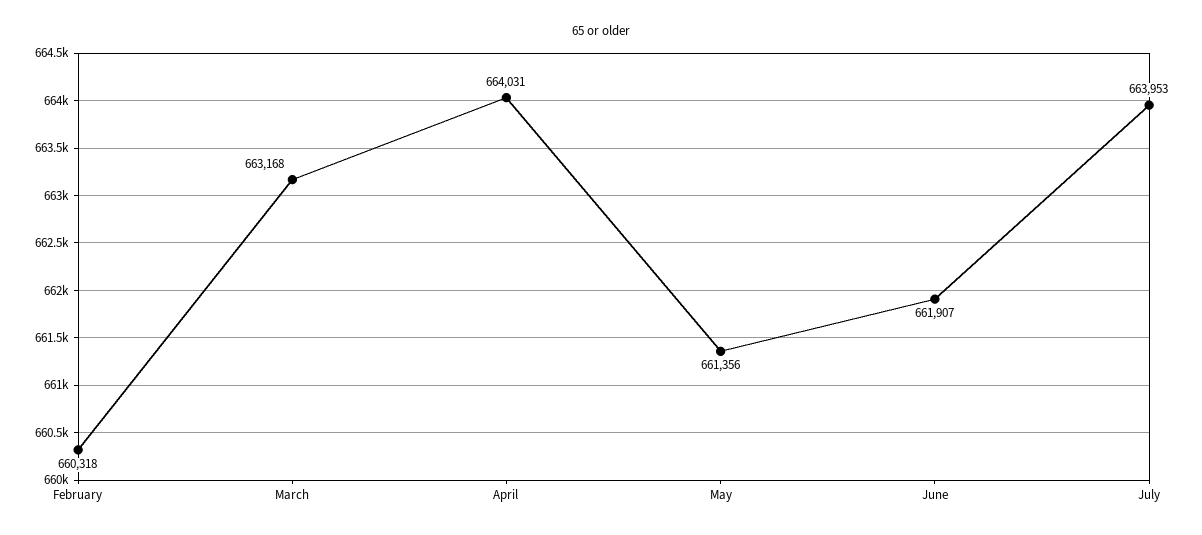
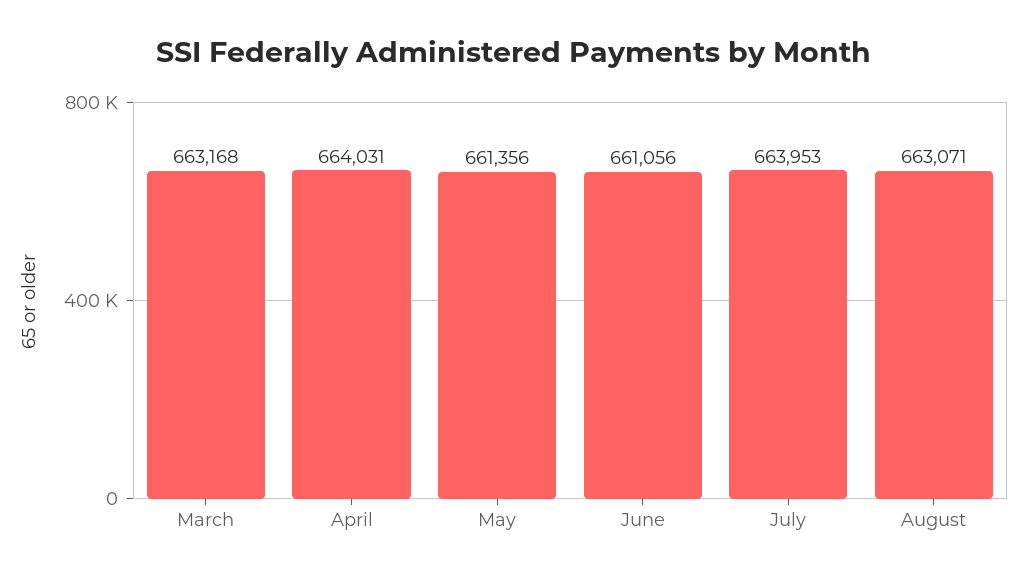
February: 660318 -> none
June: 661907 -> 661056
August: none -> 663071

